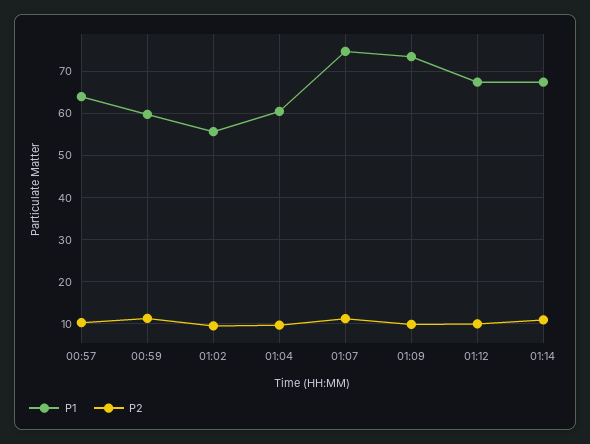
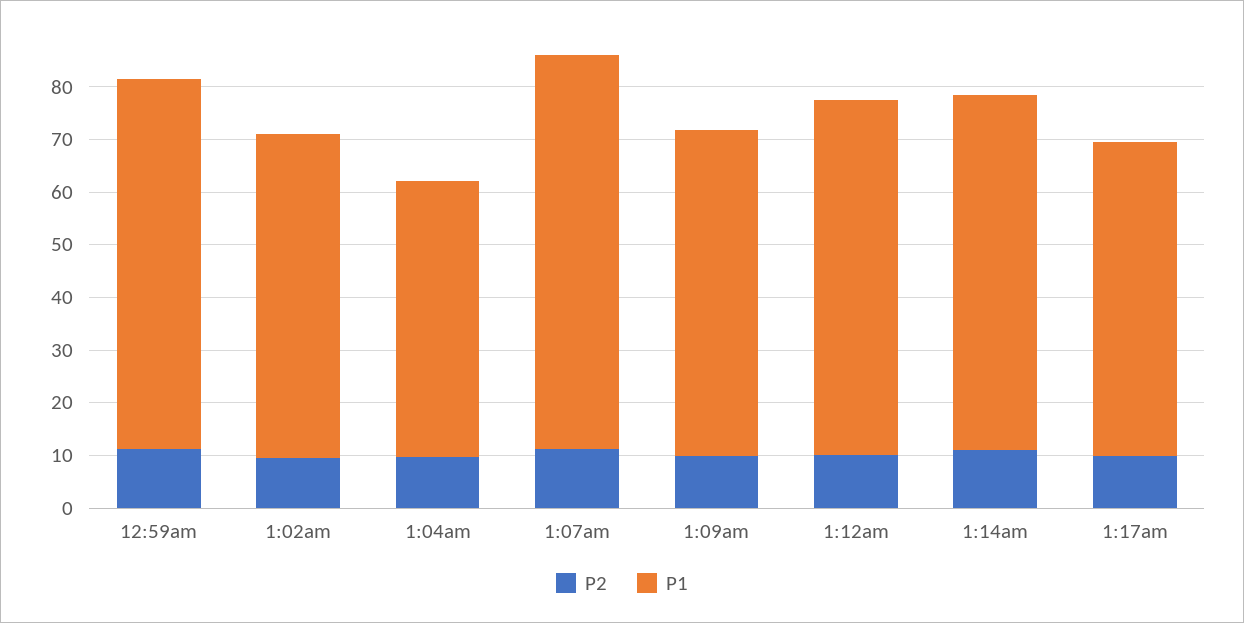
P1, 00:57: 64 -> none
P2, 00:57: 10 -> none
P1, 00:59: 60 -> 70
P1, 01:02: 56 -> 62
P1, 01:04: 60 -> 52
P1, 01:09: 74 -> 62
P2, 1:17am: none -> 10
P1, 1:17am: none -> 60

